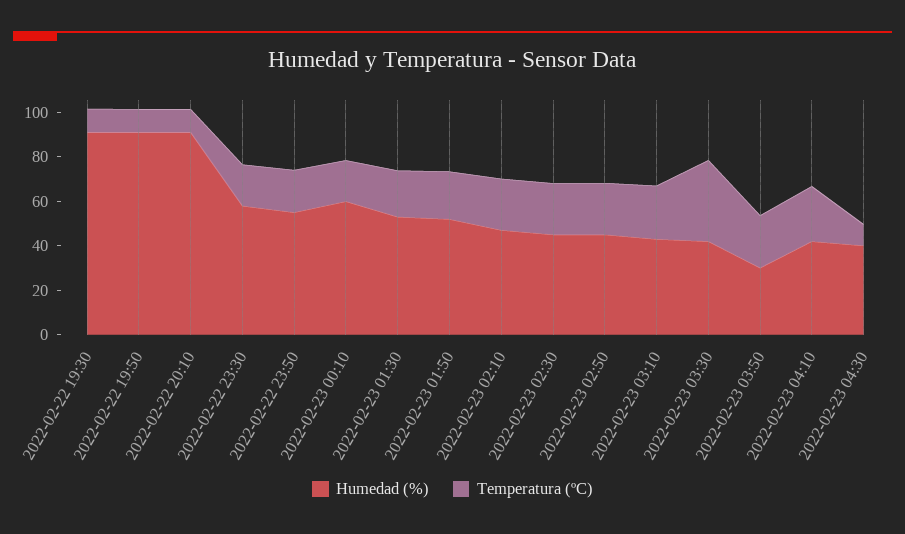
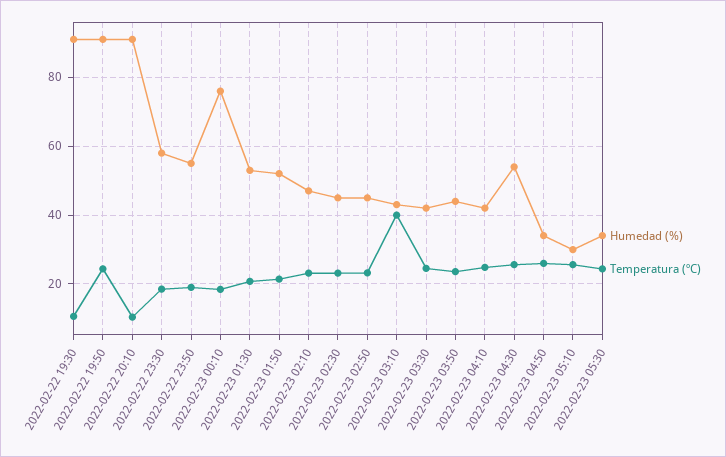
Temperatura (ºC), 2022-02-22 19:50: 10 -> 24
Humedad (%), 2022-02-23 00:10: 60 -> 76
Temperatura (ºC), 2022-02-23 03:10: 25 -> 40
Temperatura (ºC), 2022-02-23 03:30: 35 -> 24
Humedad (%), 2022-02-23 03:50: 30 -> 44
Humedad (%), 2022-02-23 04:30: 40 -> 54
Temperatura (ºC), 2022-02-23 04:30: 10 -> 26
Humedad (%), 2022-02-23 04:50: none -> 34
Temperatura (ºC), 2022-02-23 04:50: none -> 26
Humedad (%), 2022-02-23 05:10: none -> 30
Temperatura (ºC), 2022-02-23 05:10: none -> 26
Humedad (%), 2022-02-23 05:30: none -> 34
Temperatura (ºC), 2022-02-23 05:30: none -> 24

